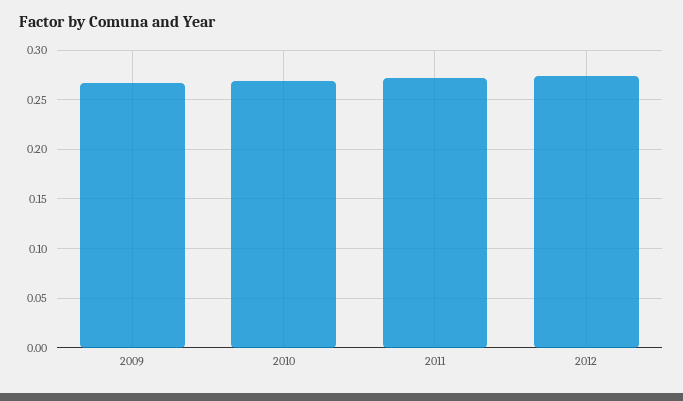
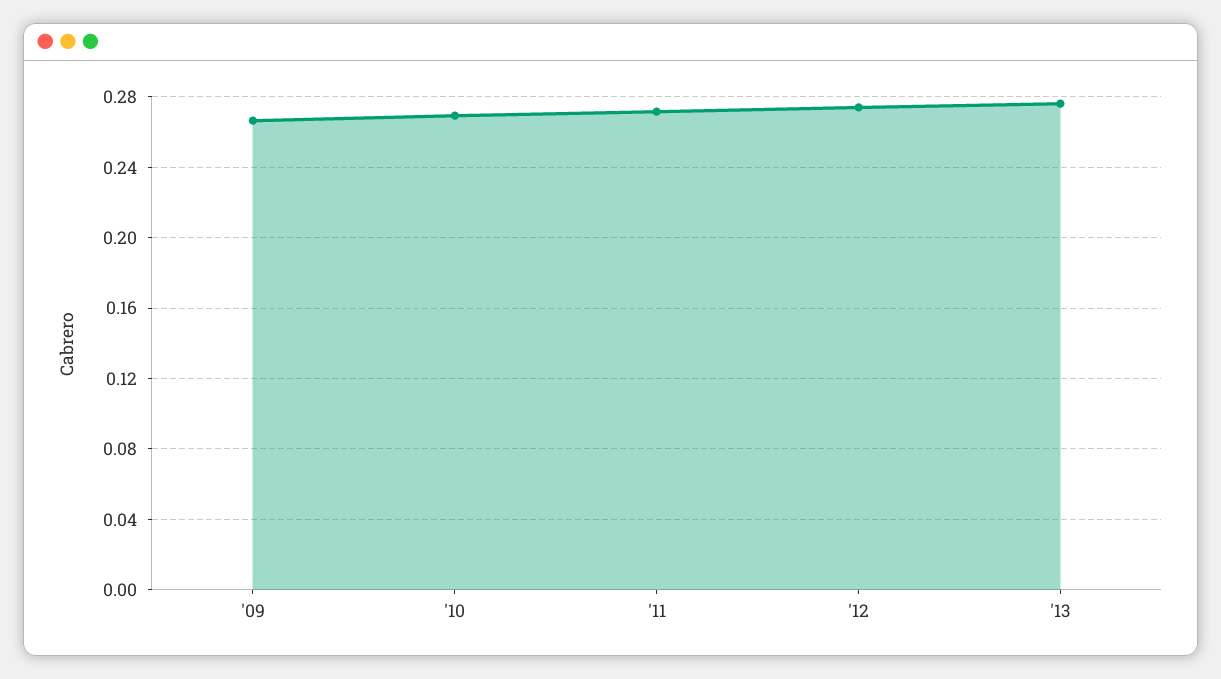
'13: none -> 0.275

